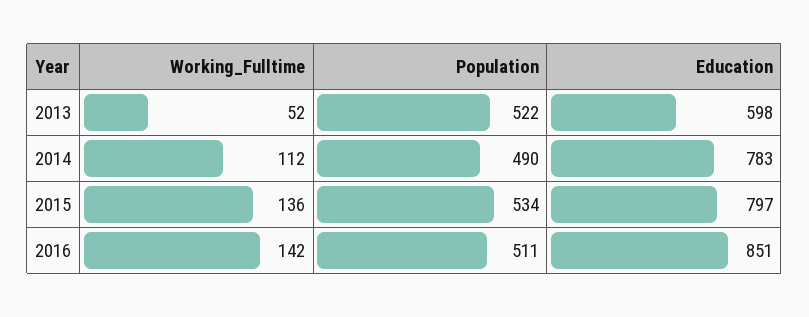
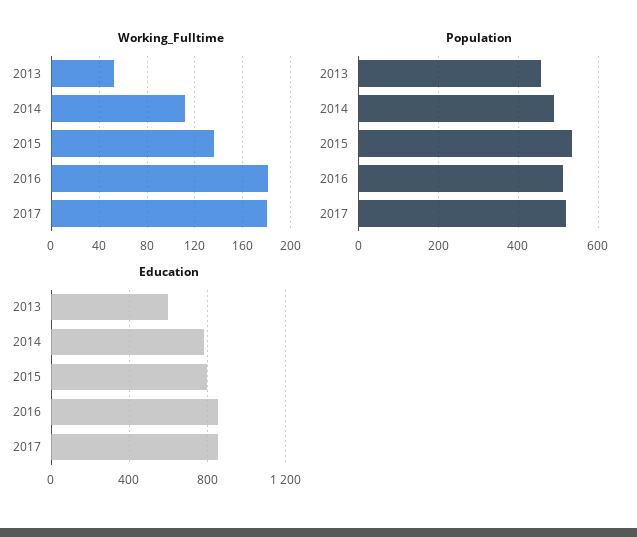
Population, 2013: 522 -> 460
Working_Fulltime, 2016: 142 -> 180
Working_Fulltime, 2017: none -> 180
Population, 2017: none -> 520
Education, 2017: none -> 850

